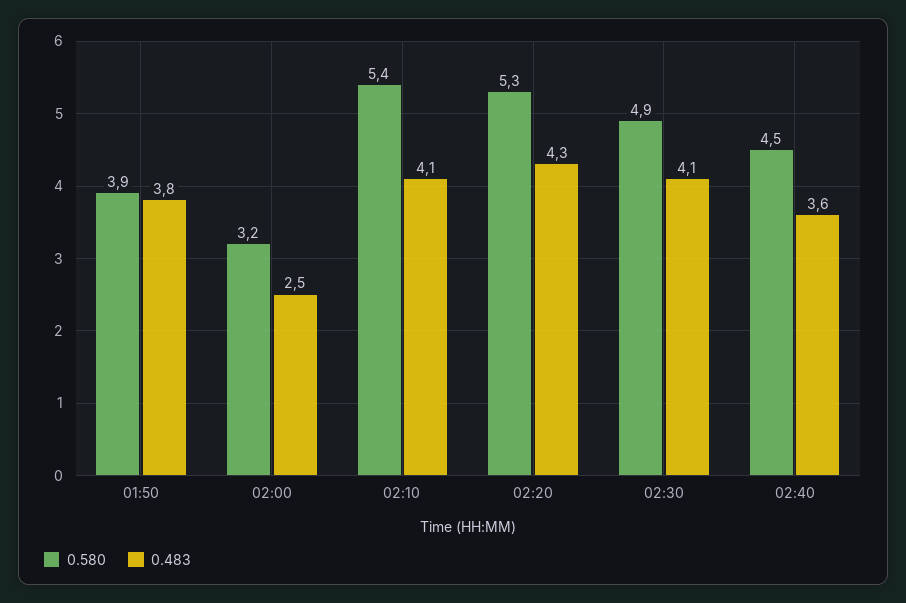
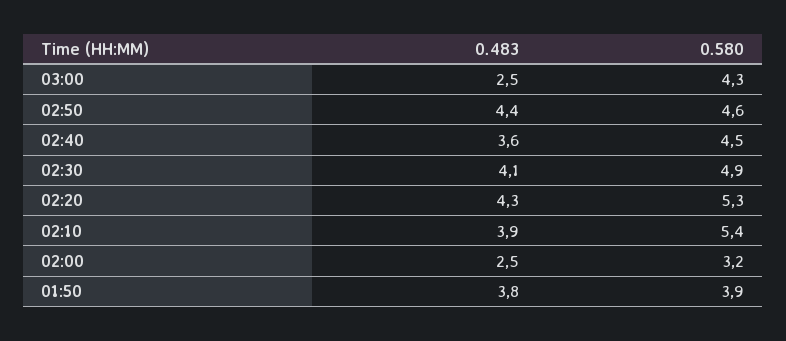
0.483, 02:10: 4.1 -> 3.9
0.483, 03:00: none -> 2.5
0.580, 03:00: none -> 4.3
0.483, 02:50: none -> 4.4
0.580, 02:50: none -> 4.6

